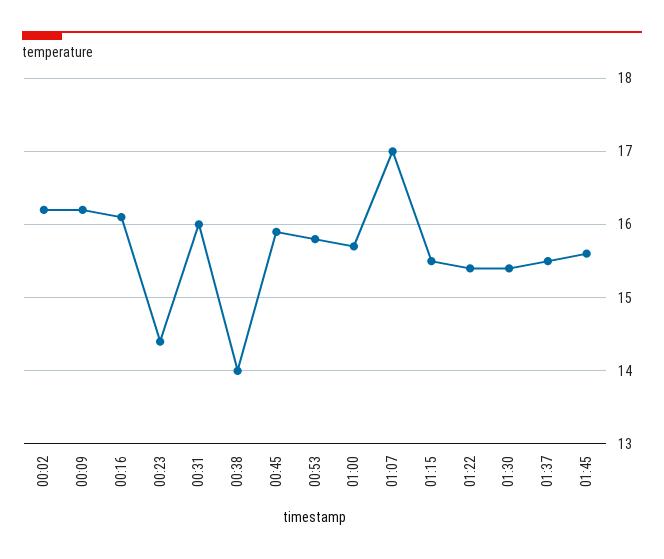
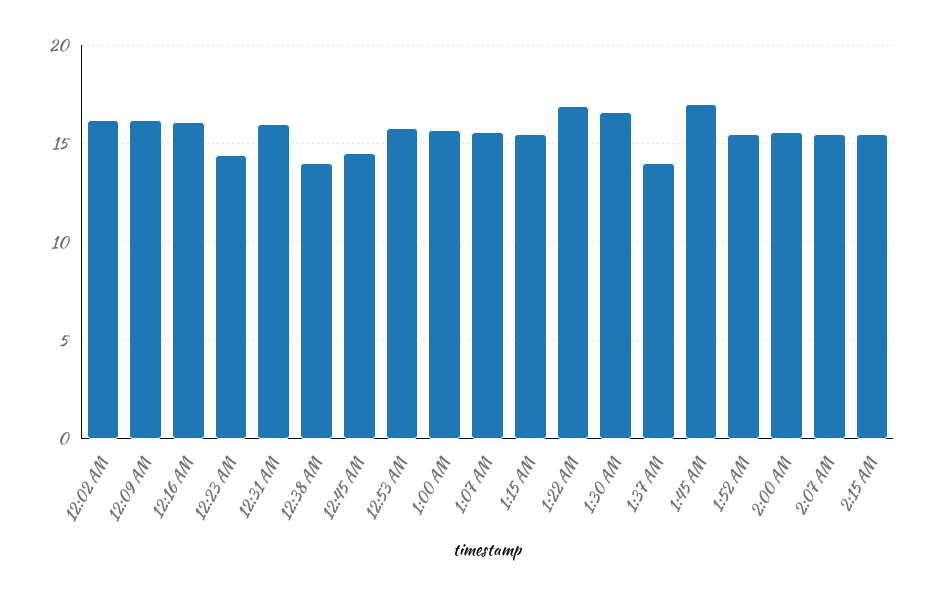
00:45: 15.9 -> 14.5
01:07: 17 -> 15.5
01:22: 15.4 -> 17
01:30: 15.4 -> 16.5
01:37: 15.5 -> 14
01:45: 15.6 -> 17
1:52 AM: none -> 15.5
2:00 AM: none -> 15.5
2:07 AM: none -> 15.5
2:15 AM: none -> 15.5

